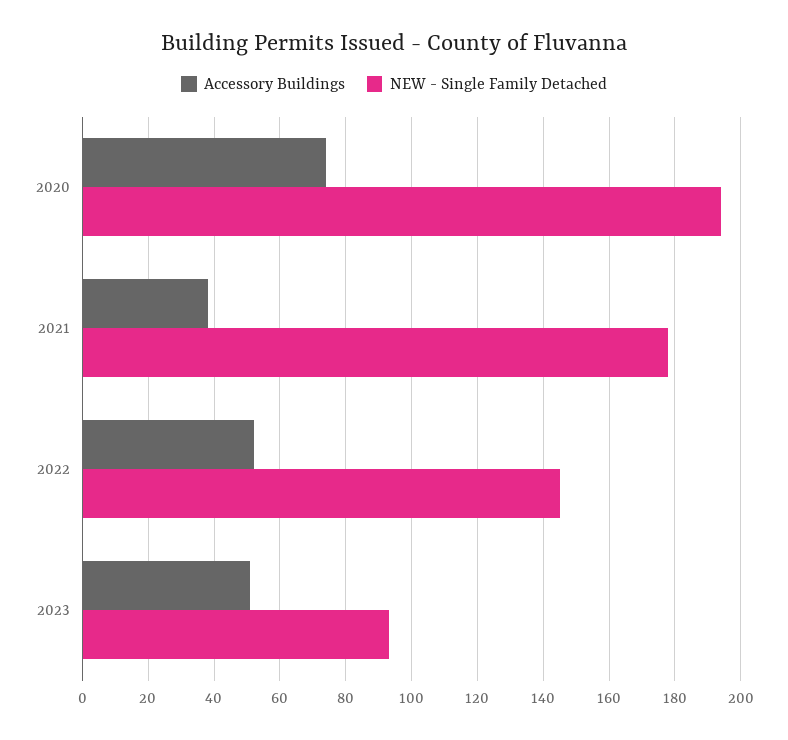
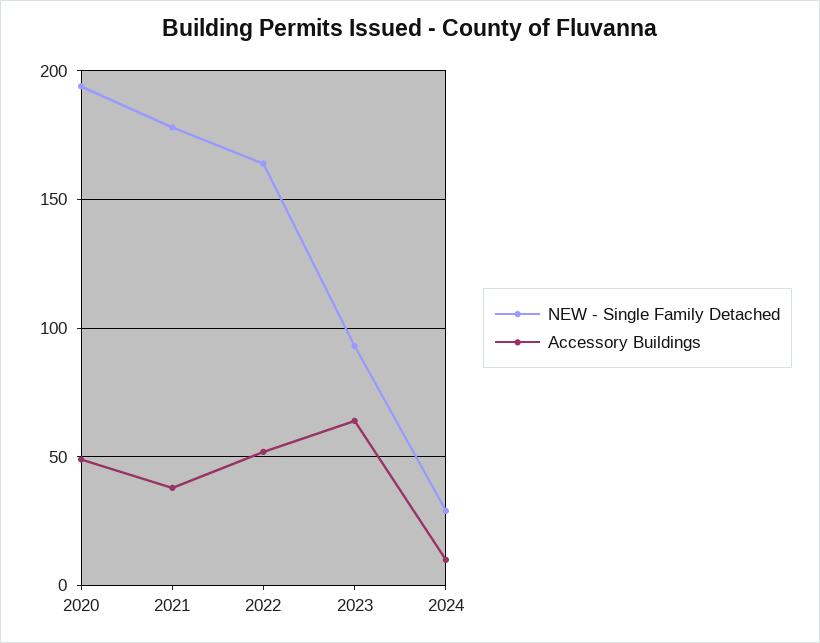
Accessory Buildings, 2020: 75 -> 50
NEW - Single Family Detached, 2022: 145 -> 165
Accessory Buildings, 2023: 50 -> 65
NEW - Single Family Detached, 2024: none -> 30
Accessory Buildings, 2024: none -> 10

